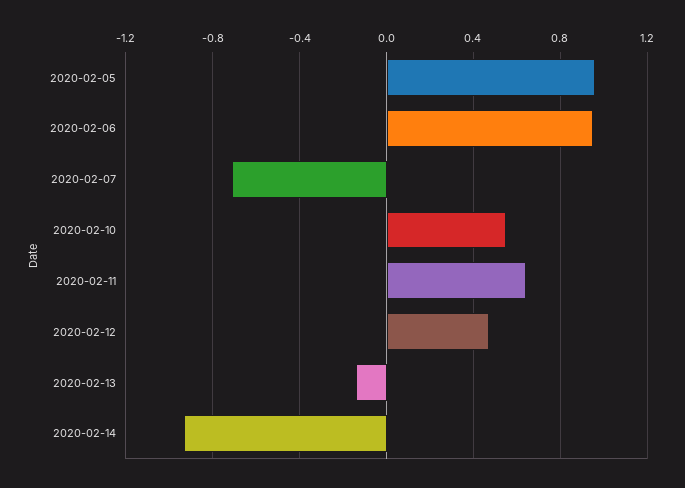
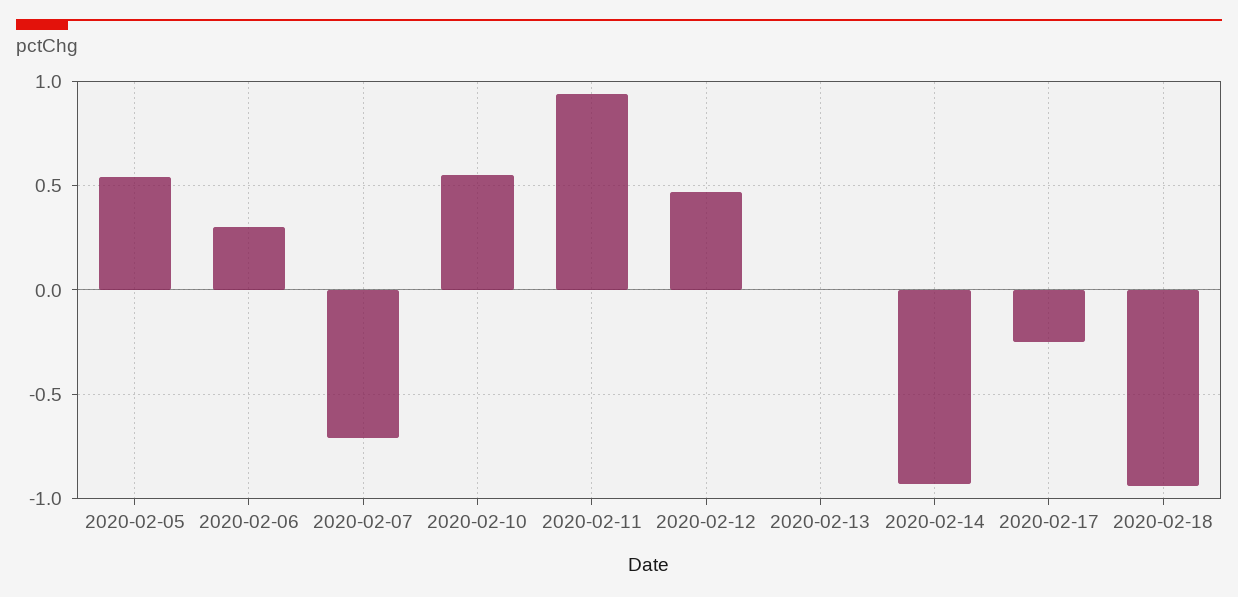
2020-02-05: 0.95 -> 0.55
2020-02-06: 0.95 -> 0.3
2020-02-11: 0.65 -> 0.95
2020-02-13: -0.15 -> 0
2020-02-17: none -> -0.25
2020-02-18: none -> -0.95

